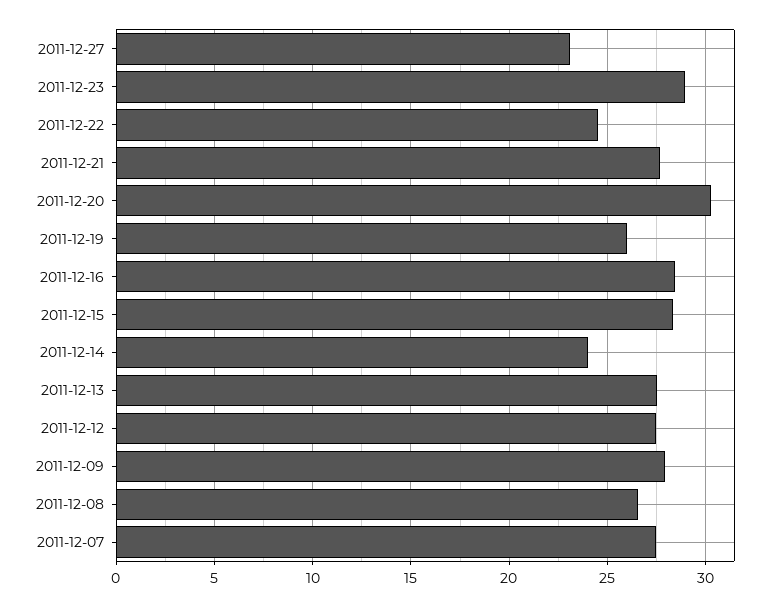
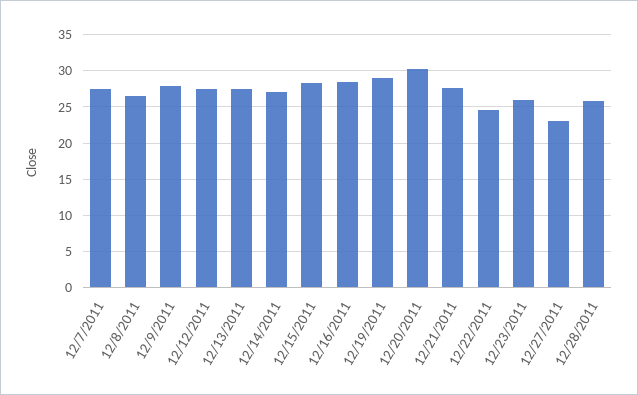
2011-12-23: 29 -> 26
2011-12-19: 26 -> 29
2011-12-14: 24 -> 27
12/28/2011: none -> 26

